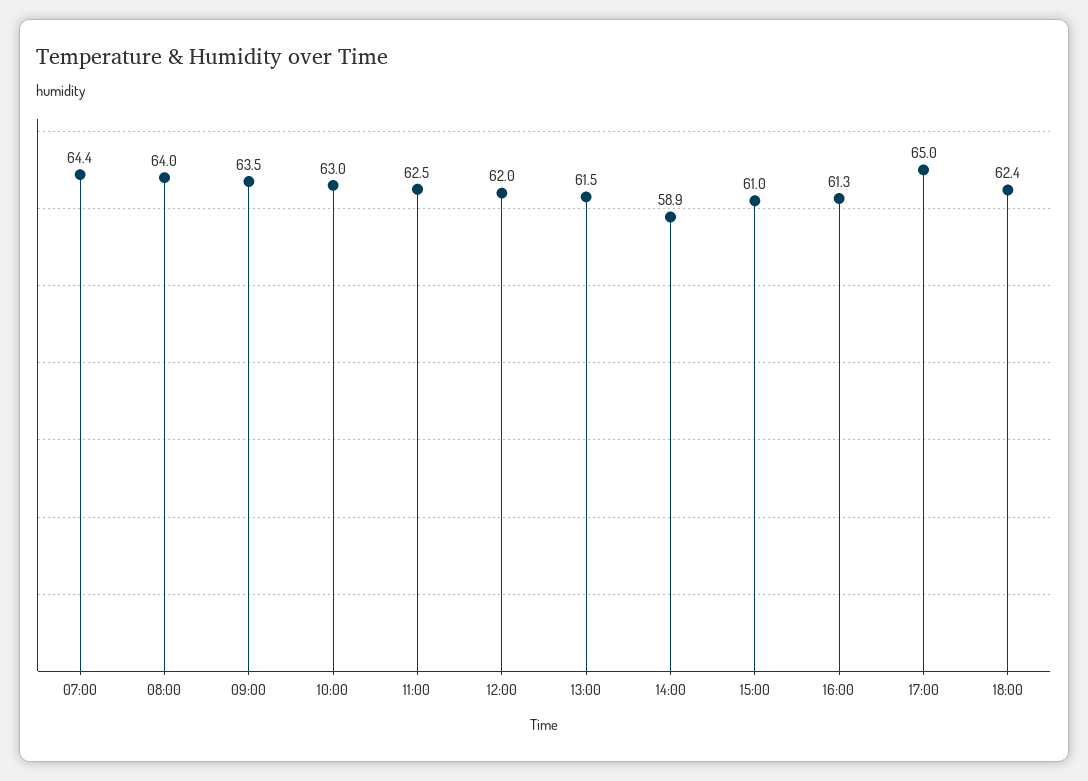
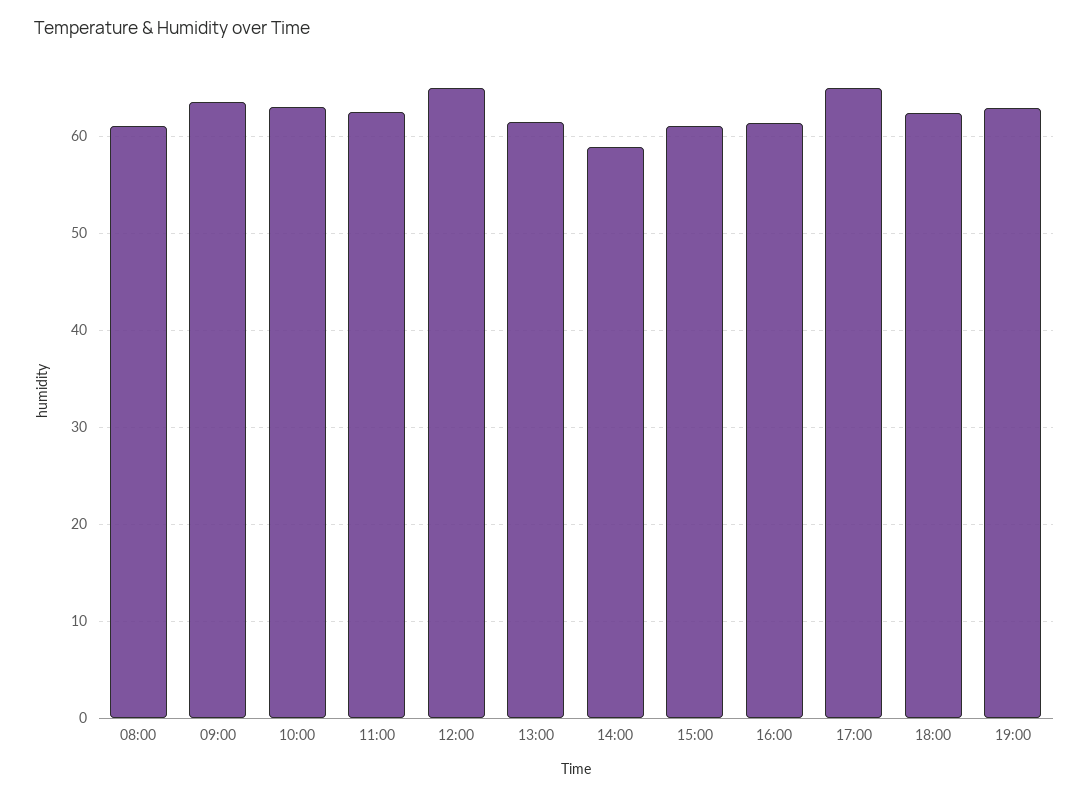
07:00: 64.4 -> none
08:00: 64 -> 61
12:00: 62 -> 65
19:00: none -> 63

